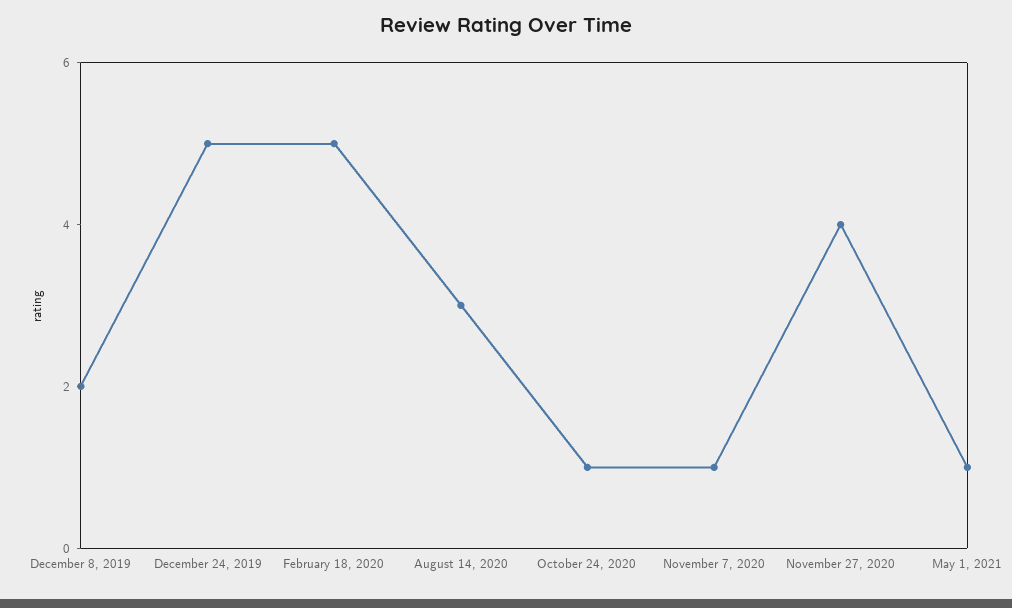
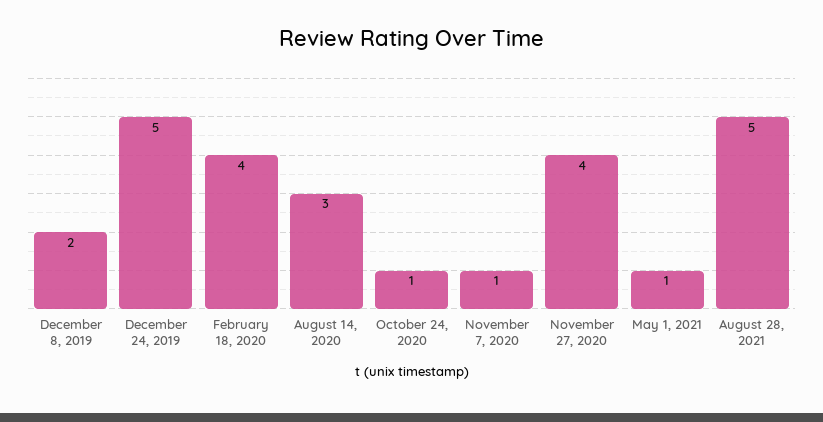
February 18, 2020: 5 -> 4
August 28, 2021: none -> 5

